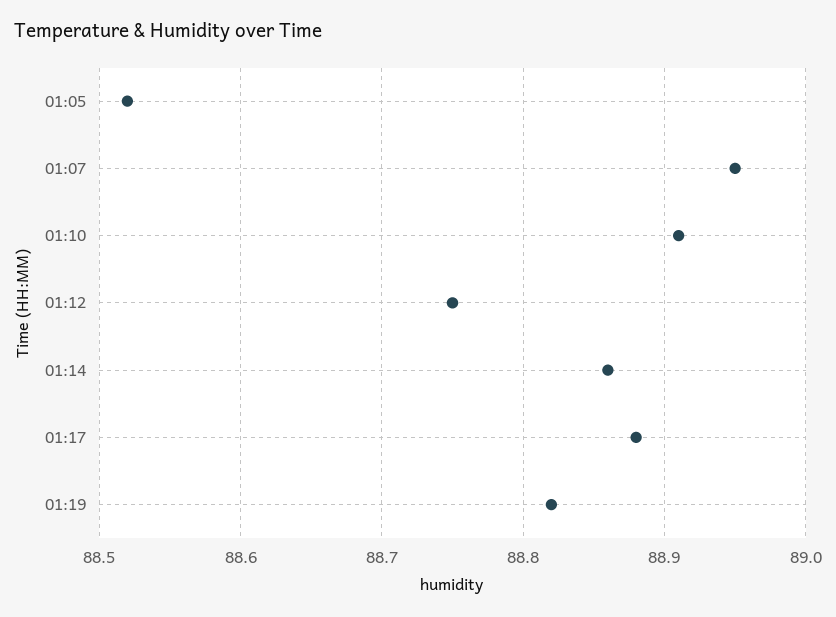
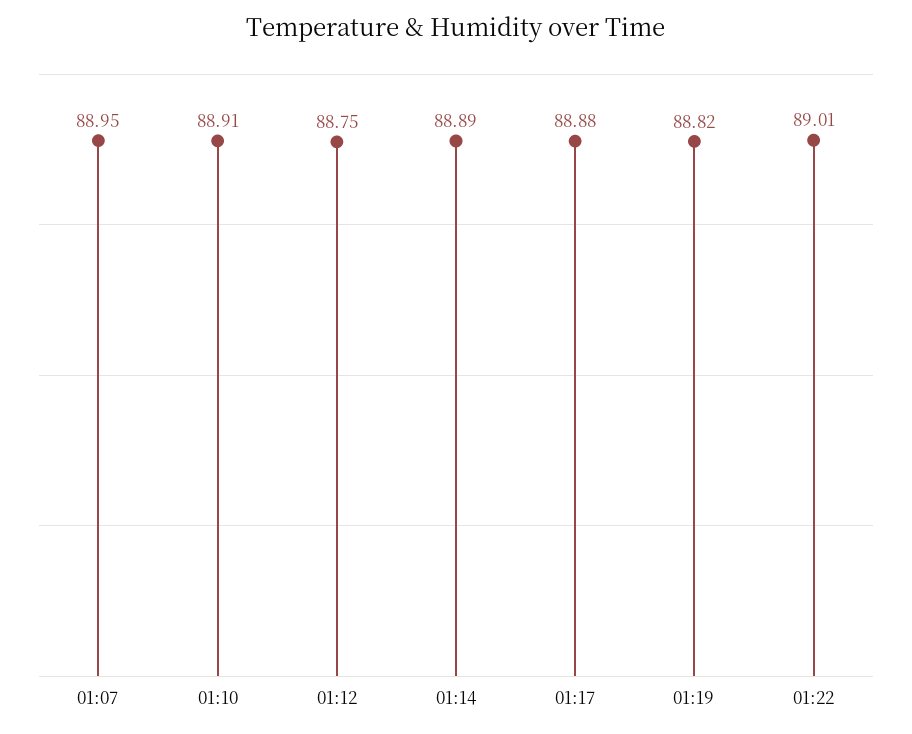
01:05: 88.52 -> none
01:14: 88.86 -> 88.89
01:22: none -> 89.01

